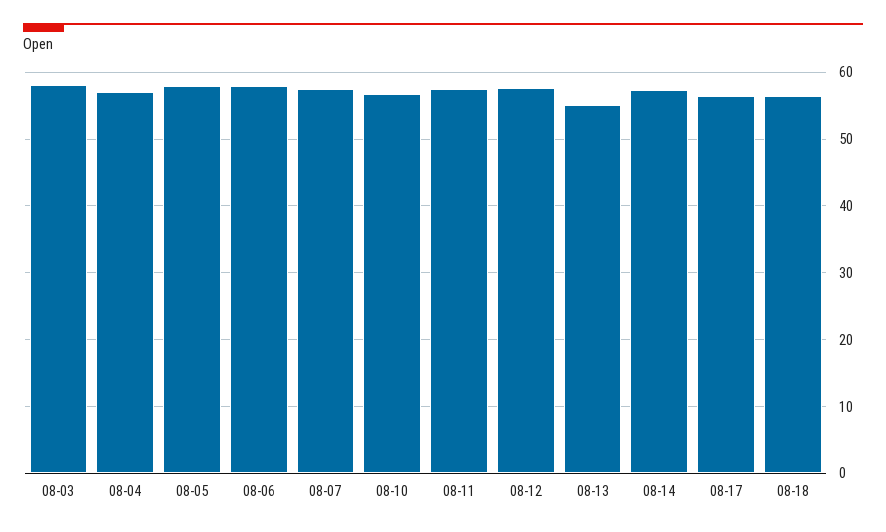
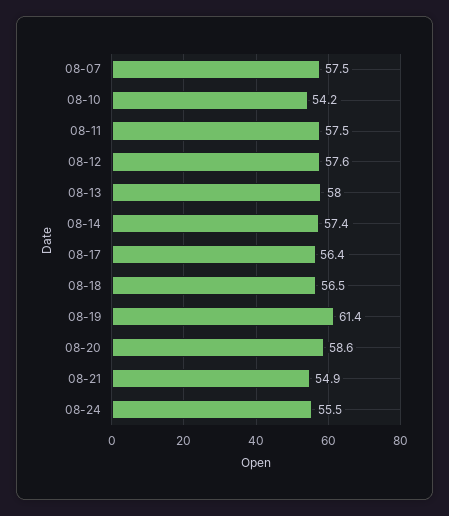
08-03: 58 -> none
08-04: 57 -> none
08-05: 58 -> none
08-06: 58 -> none
08-10: 57 -> 54.2
08-13: 55 -> 58
08-19: none -> 61.4
08-20: none -> 58.6
08-21: none -> 54.9
08-24: none -> 55.5

